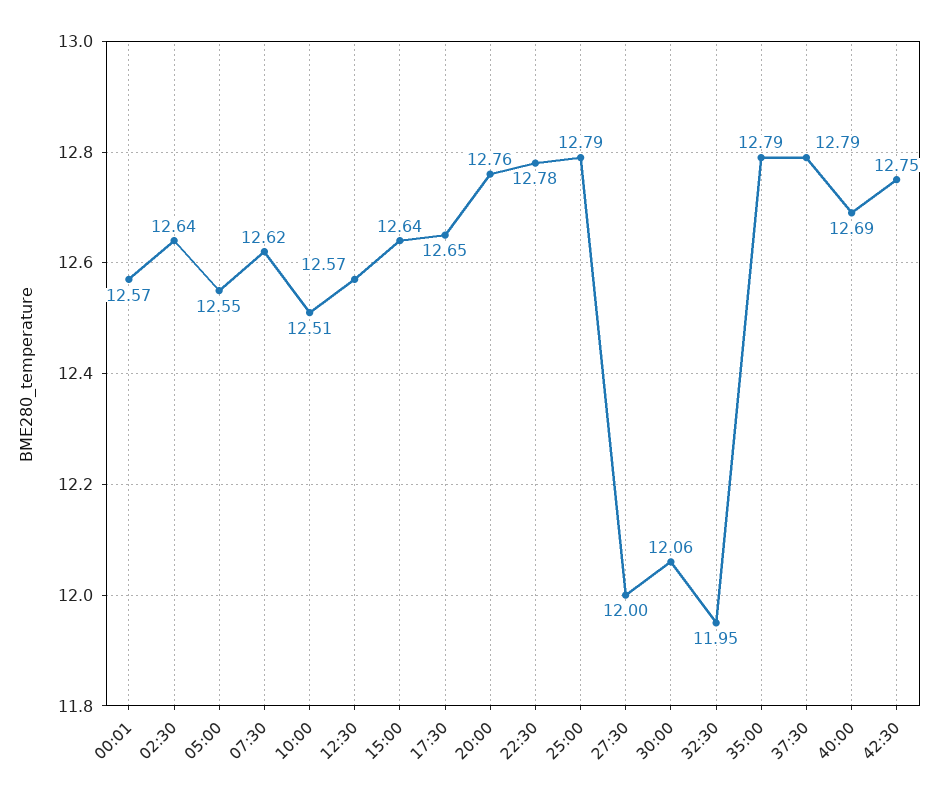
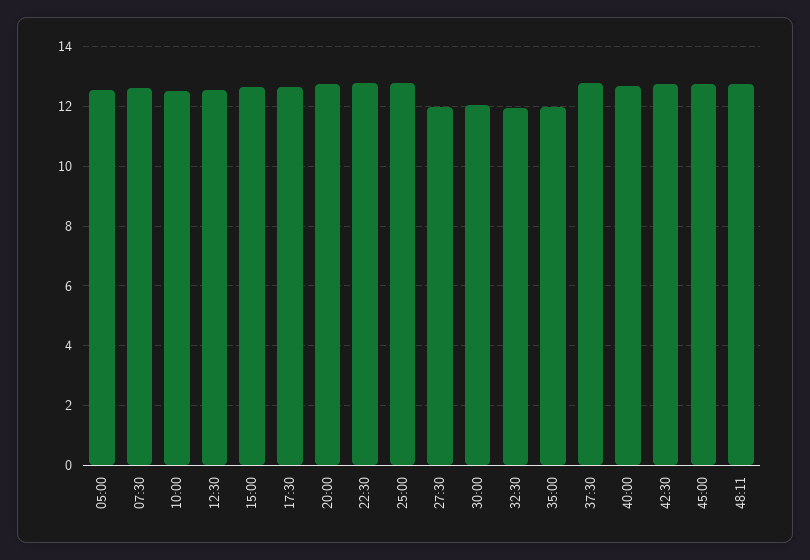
00:01: 12.57 -> none
02:30: 12.64 -> none
35:00: 12.79 -> 12
45:00: none -> 12.75
48:11: none -> 12.75

